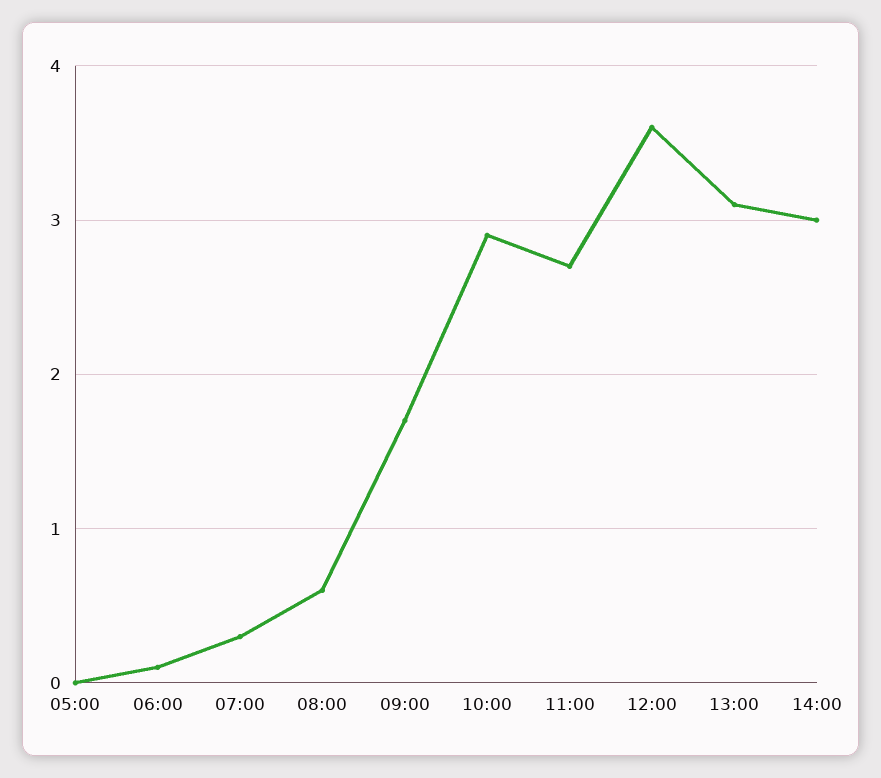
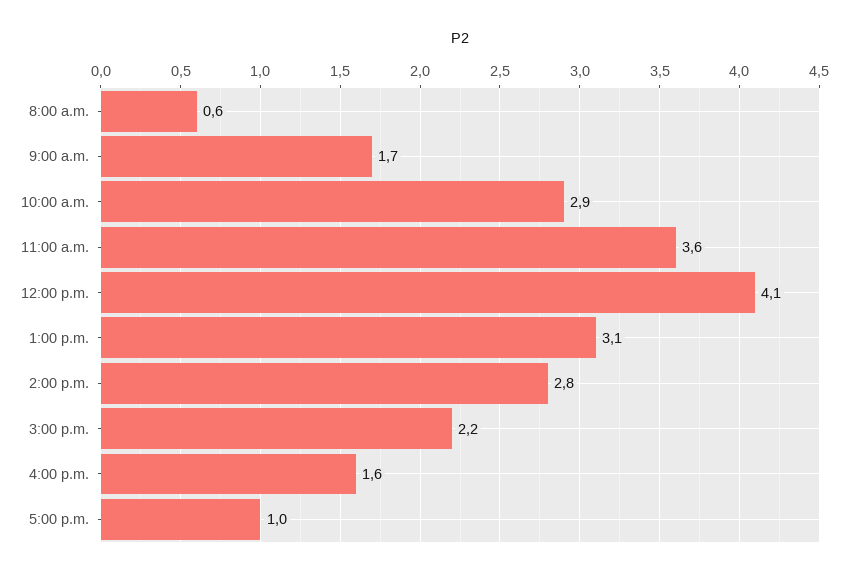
05:00: 0 -> none
06:00: 0.1 -> none
07:00: 0.3 -> none
11:00: 2.7 -> 3.6
12:00: 3.6 -> 4.1
14:00: 3 -> 2.8
3:00 p.m.: none -> 2.2
4:00 p.m.: none -> 1.6
5:00 p.m.: none -> 1

